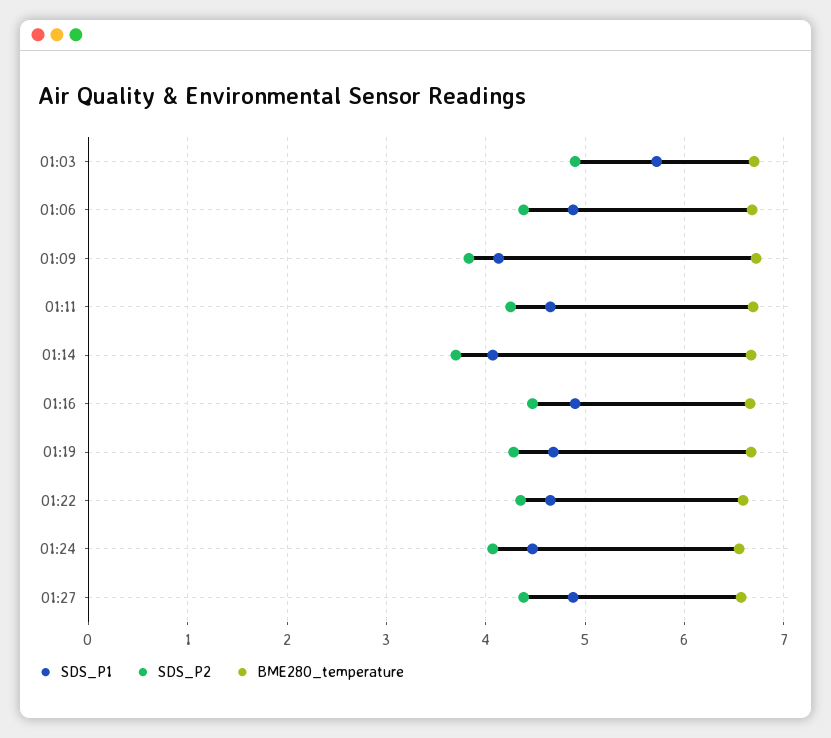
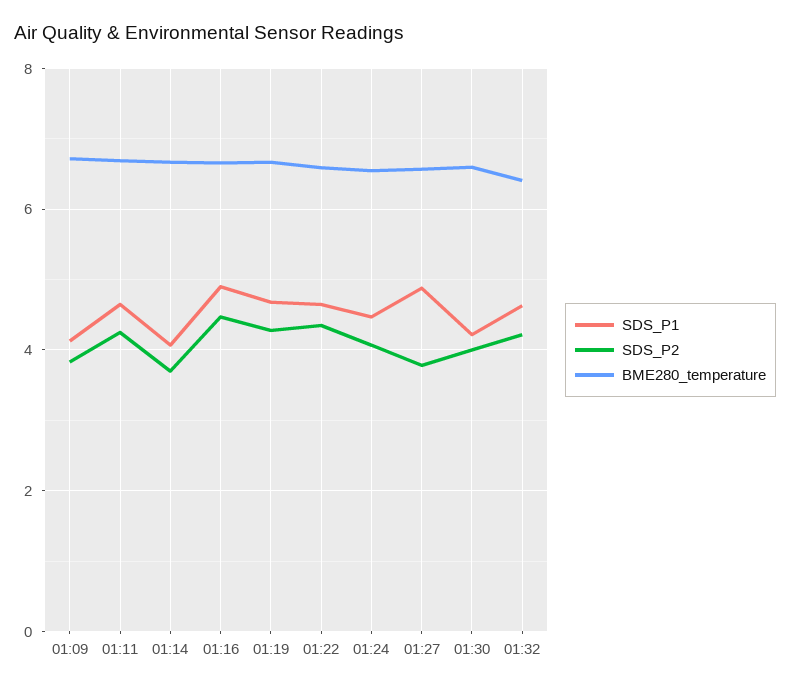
SDS_P1, 01:03: 5.7 -> none
SDS_P2, 01:03: 4.9 -> none
BME280_temperature, 01:03: 6.7 -> none
SDS_P1, 01:06: 4.9 -> none
SDS_P2, 01:06: 4.4 -> none
BME280_temperature, 01:06: 6.7 -> none
SDS_P2, 01:27: 4.4 -> 3.8
SDS_P1, 01:30: none -> 4.2
SDS_P2, 01:30: none -> 4
BME280_temperature, 01:30: none -> 6.6
SDS_P1, 01:32: none -> 4.6
SDS_P2, 01:32: none -> 4.2
BME280_temperature, 01:32: none -> 6.4

